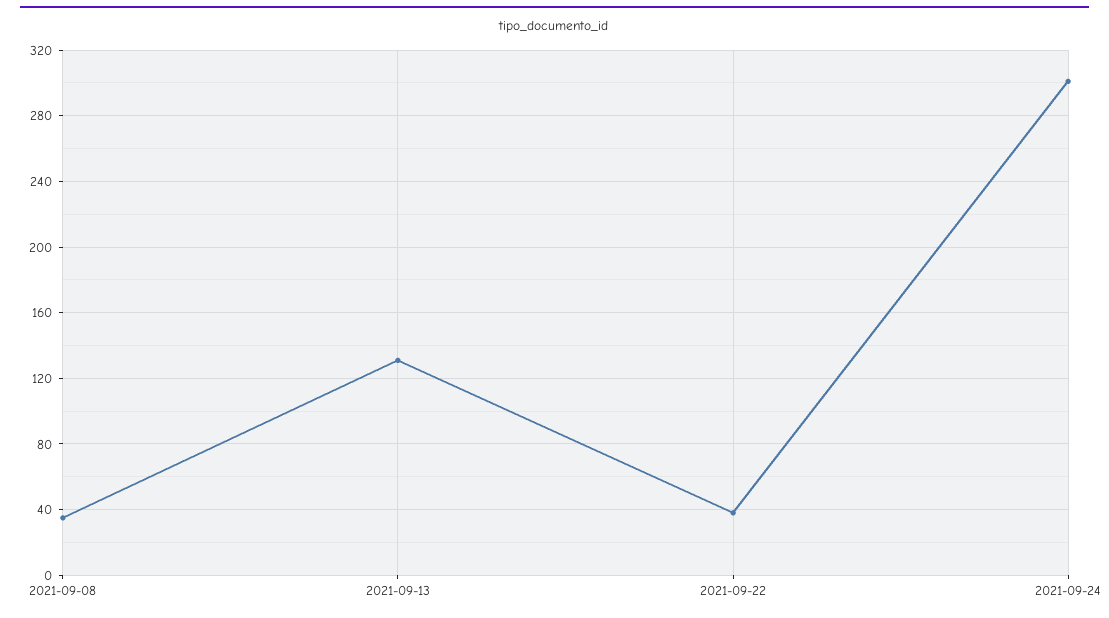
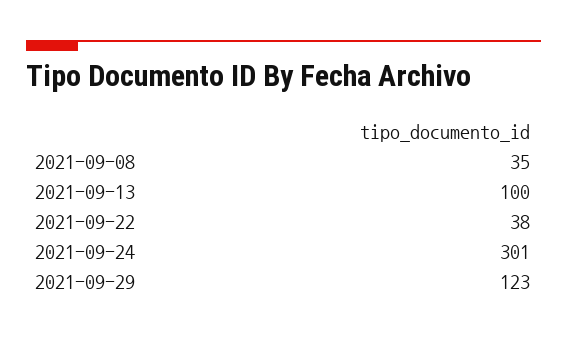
2021-09-13: 130 -> 100
2021-09-29: none -> 123

